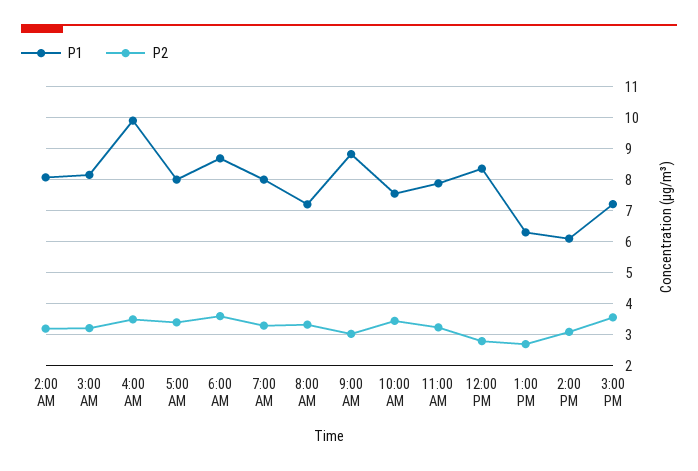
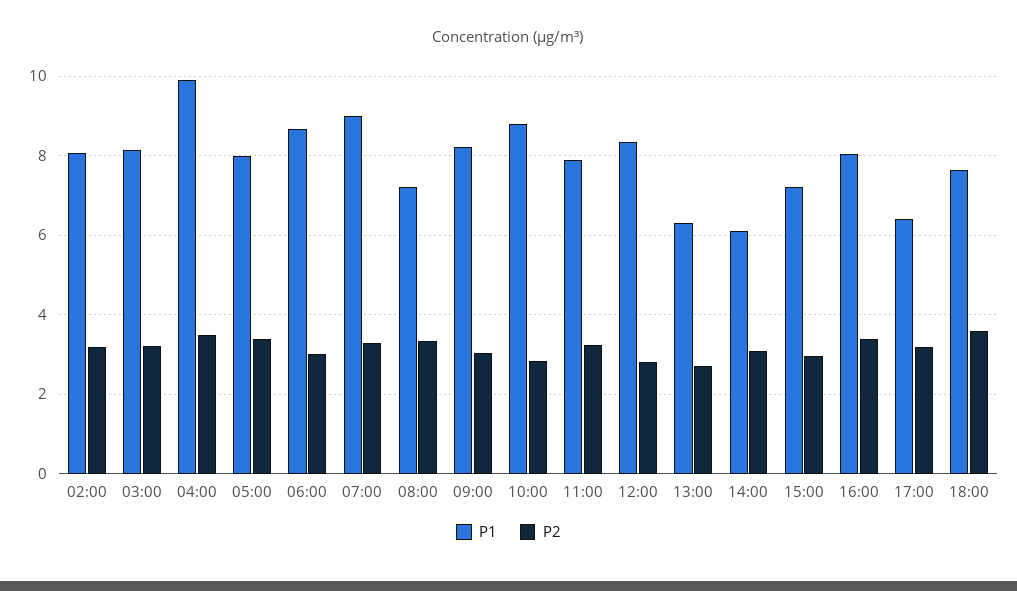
P2, 6:00 AM: 3.6 -> 3
P1, 7:00 AM: 8 -> 9
P1, 9:00 AM: 8.8 -> 8.2
P1, 10:00 AM: 7.6 -> 8.8
P2, 10:00 AM: 3.4 -> 2.8
P2, 3:00 PM: 3.6 -> 3
P1, 16:00: none -> 8
P2, 16:00: none -> 3.4
P1, 17:00: none -> 6.4
P2, 17:00: none -> 3.2
P1, 18:00: none -> 7.6
P2, 18:00: none -> 3.6

